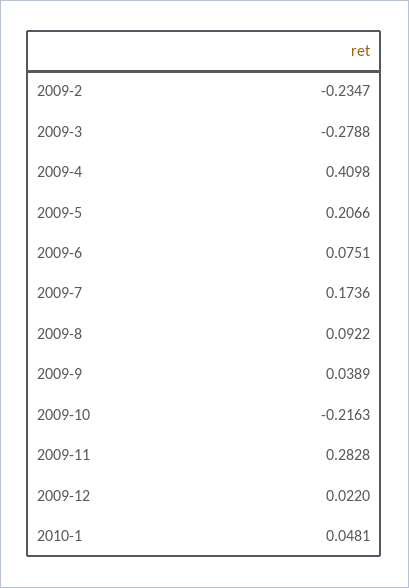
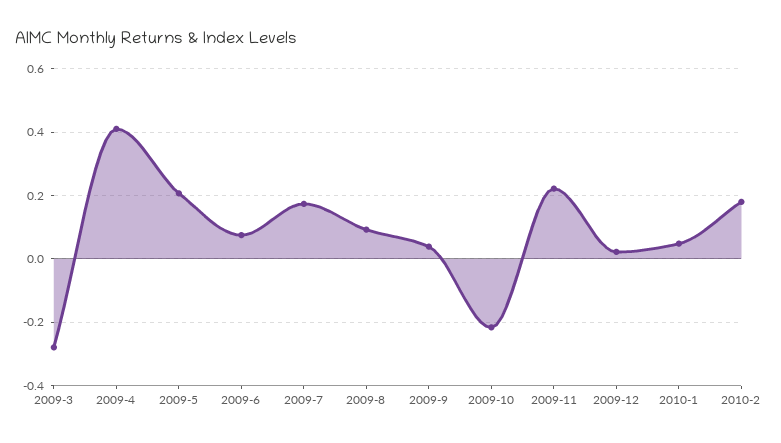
2009-2: -0.2347 -> none
2009-11: 0.2828 -> 0.22
2010-2: none -> 0.18

